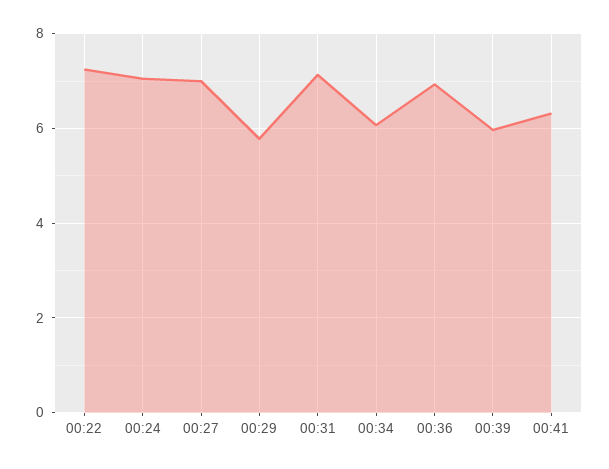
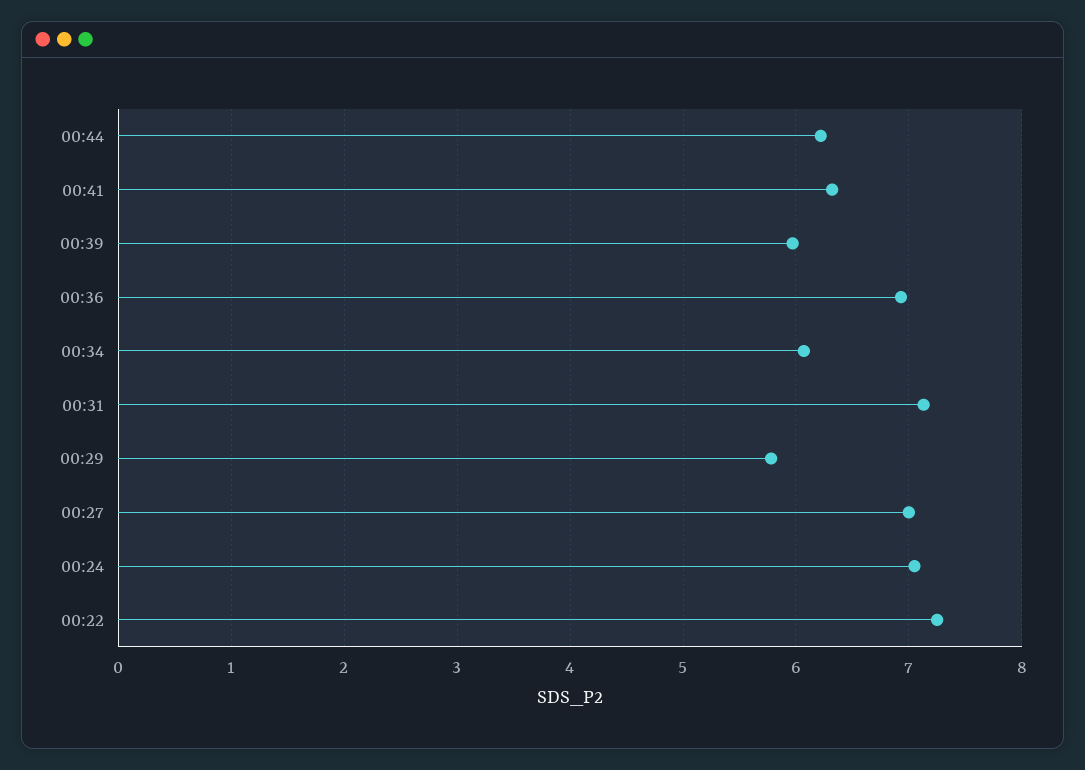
00:44: none -> 6.2

